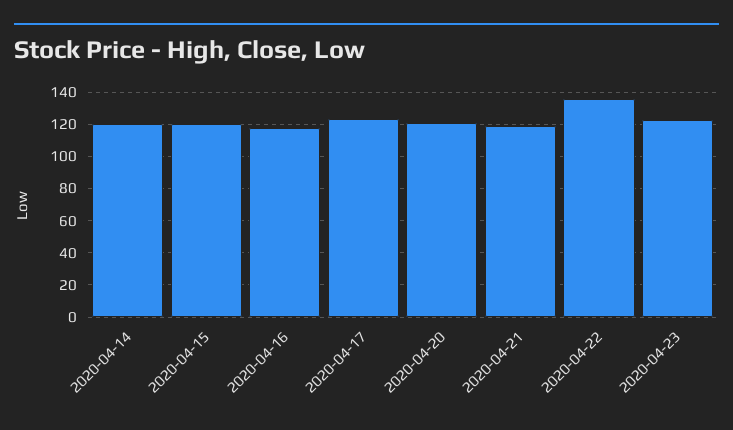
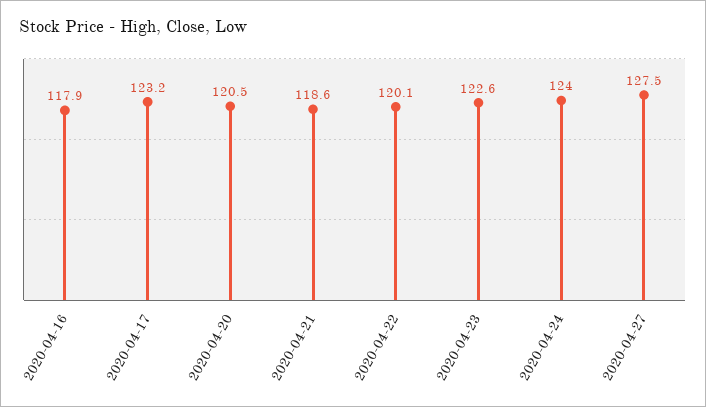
2020-04-14: 120 -> none
2020-04-15: 120 -> none
2020-04-22: 135 -> 120.1
2020-04-24: none -> 124
2020-04-27: none -> 127.5

